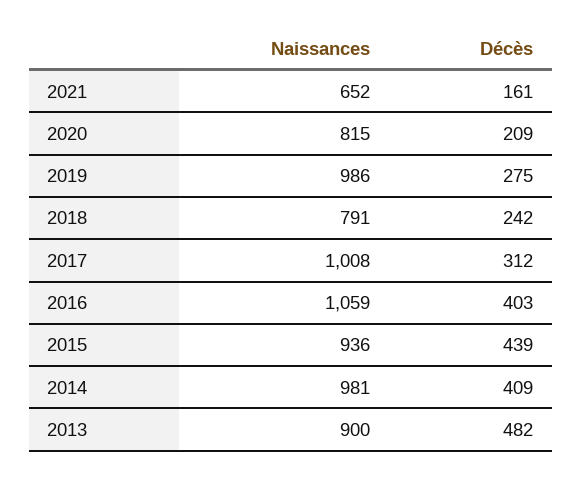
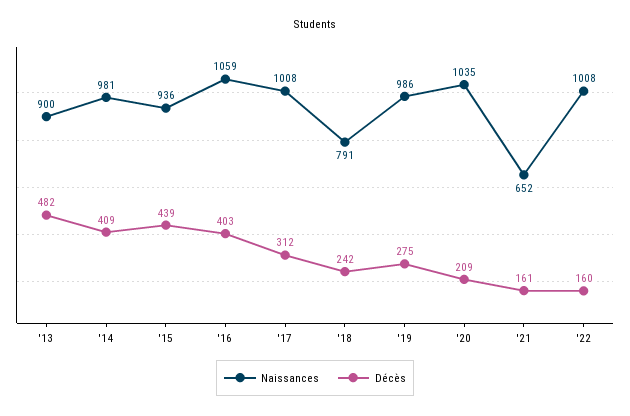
Naissances, 2020: 815 -> 1035
Naissances, '22: none -> 1008
Décès, '22: none -> 160

